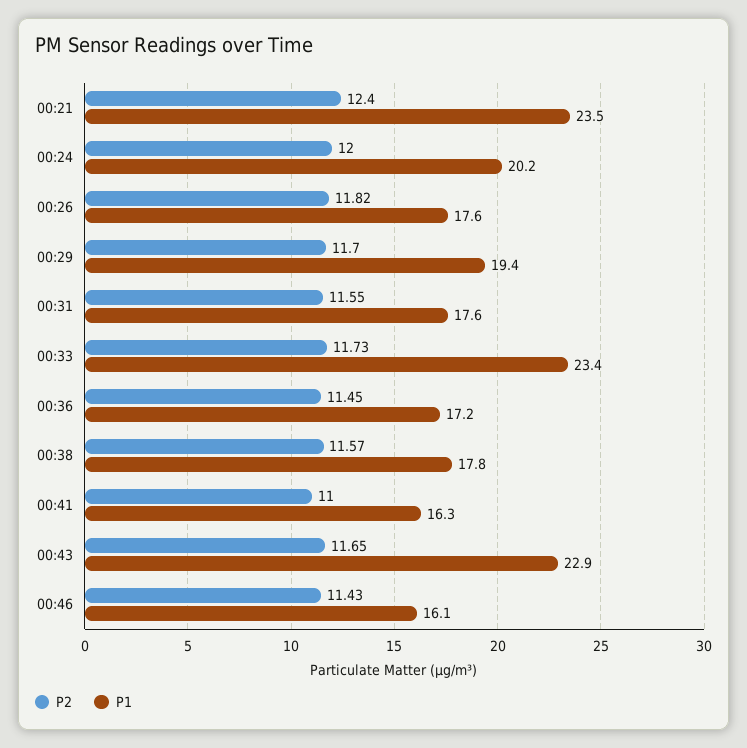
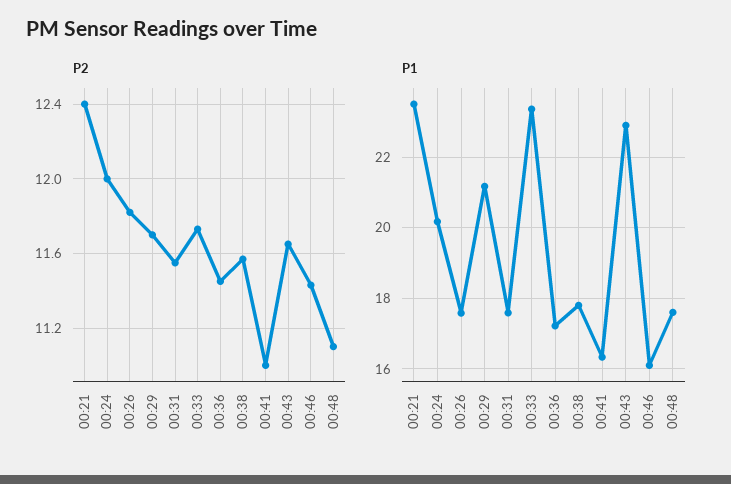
P1, 00:29: 19.4 -> 21.2
P2, 00:48: none -> 11.1
P1, 00:48: none -> 17.6

